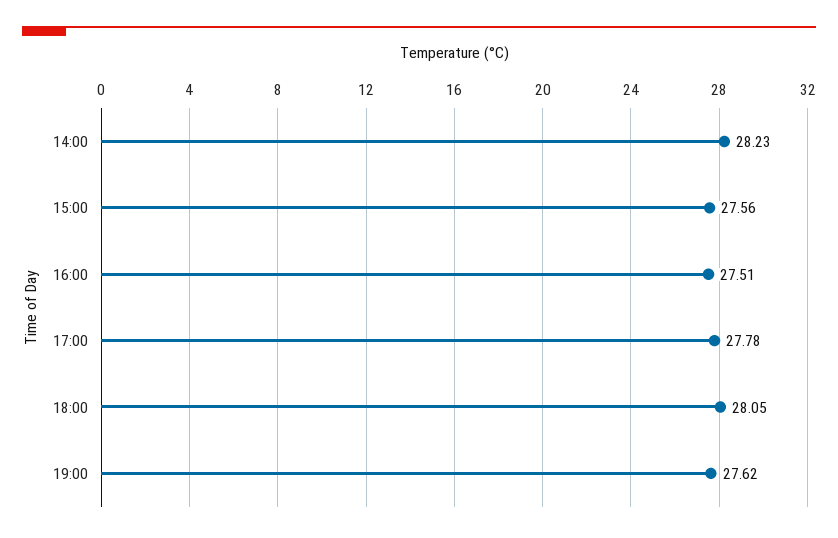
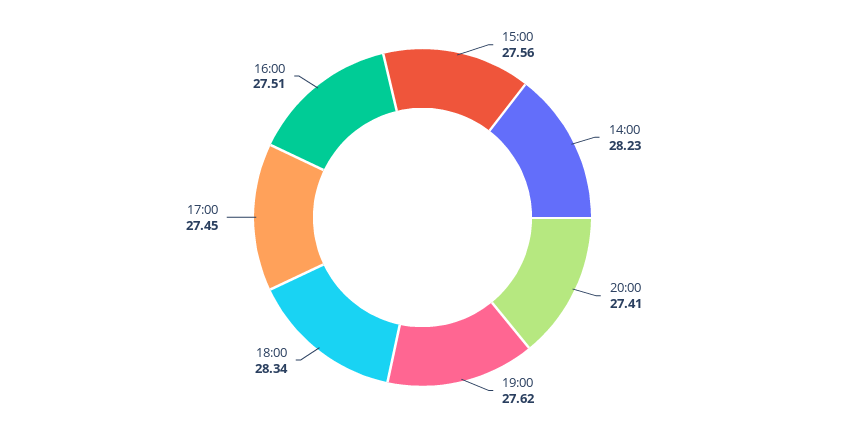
17:00: 27.78 -> 27.45
18:00: 28.05 -> 28.34
20:00: none -> 27.41

